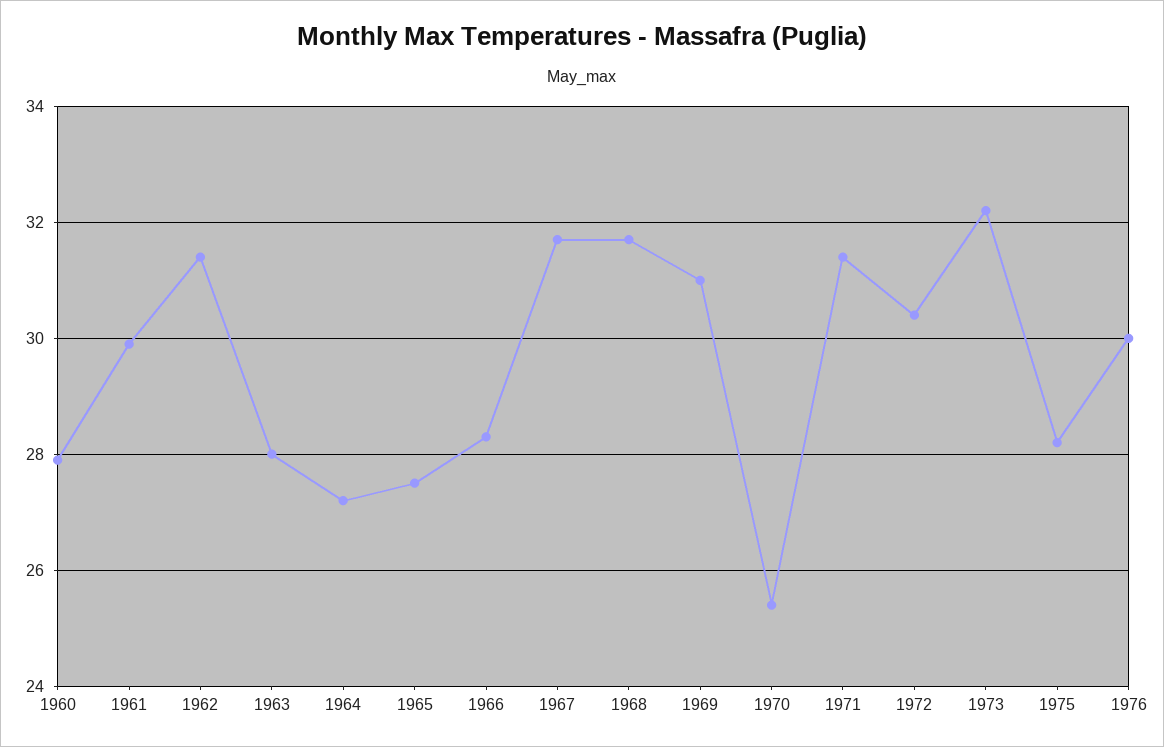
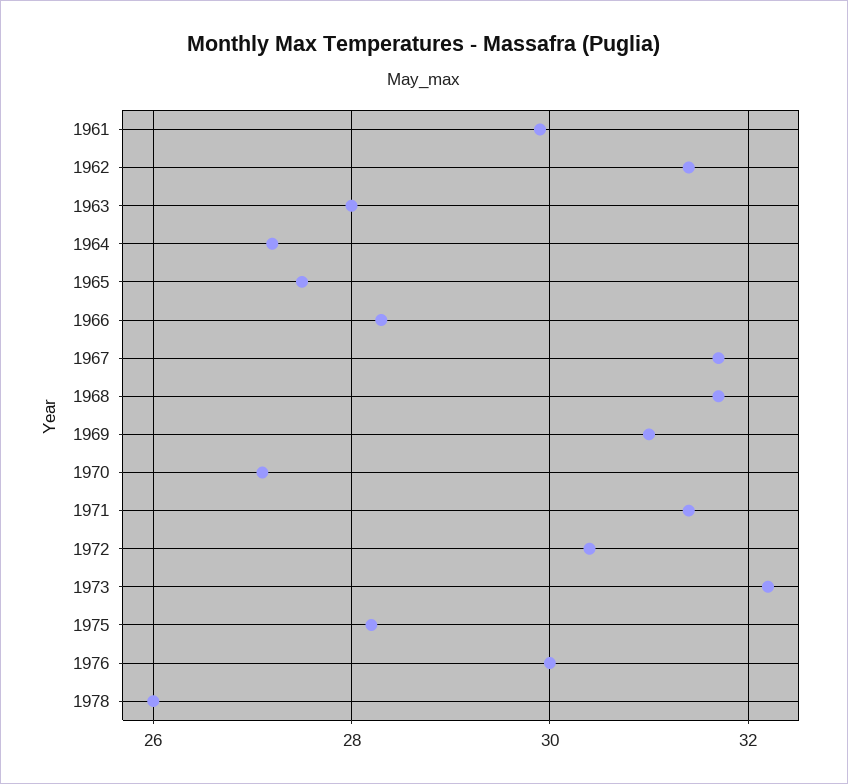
1960: 28 -> none
1970: 25.5 -> 27
1978: none -> 26

